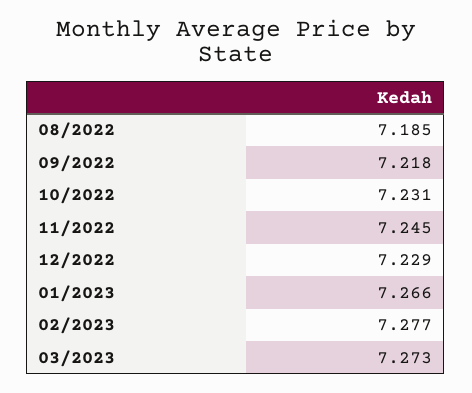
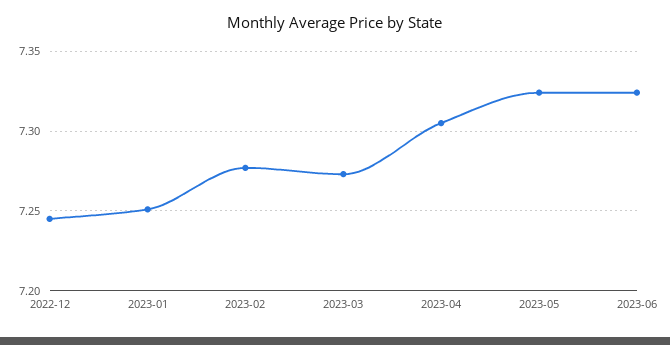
08/2022: 7.185 -> none
09/2022: 7.218 -> none
10/2022: 7.231 -> none
11/2022: 7.245 -> none
12/2022: 7.229 -> 7.245
01/2023: 7.266 -> 7.25
2023-04: none -> 7.305
2023-05: none -> 7.325
2023-06: none -> 7.325

